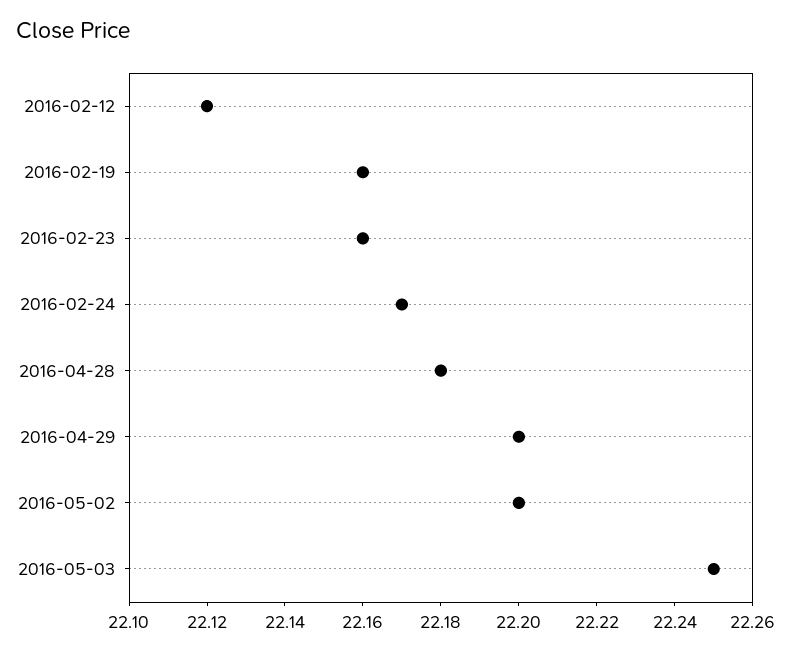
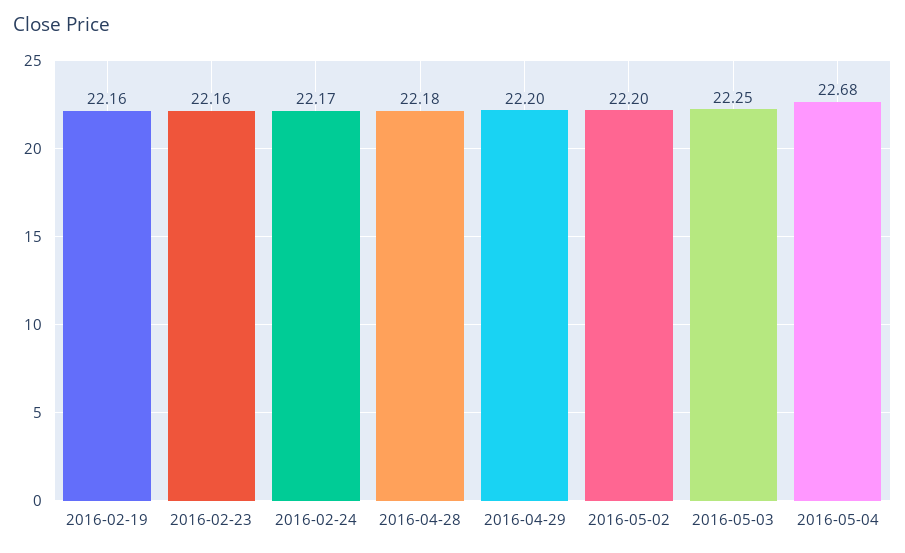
2016-02-12: 22.12 -> none
2016-05-04: none -> 22.68

